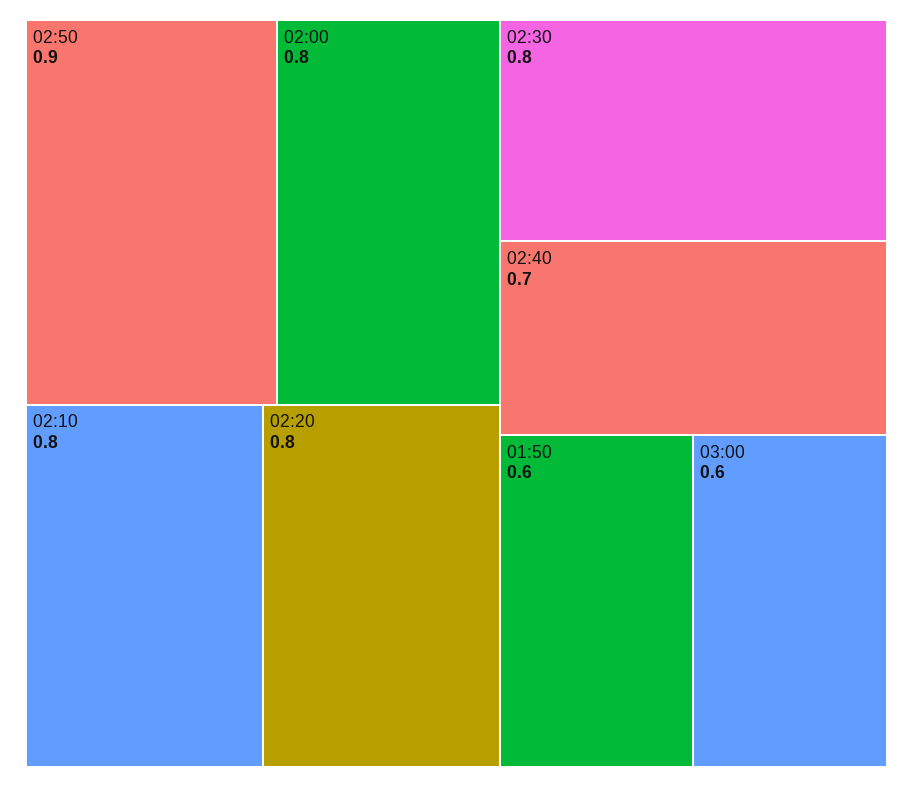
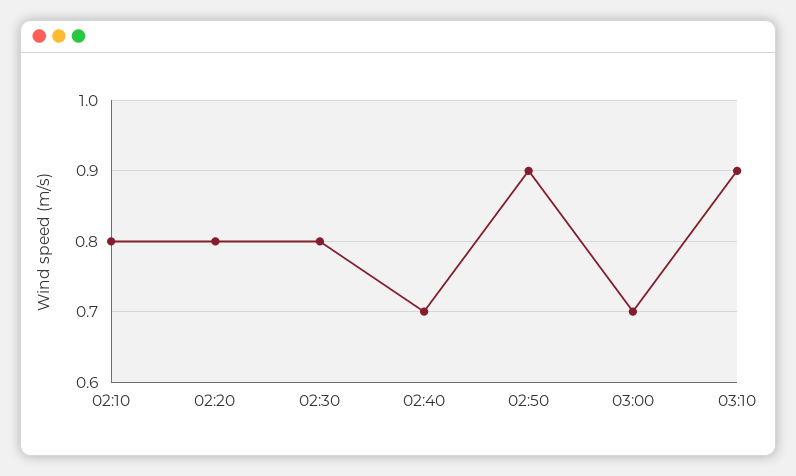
02:00: 0.8 -> none
01:50: 0.6 -> none
03:00: 0.6 -> 0.7
03:10: none -> 0.9

